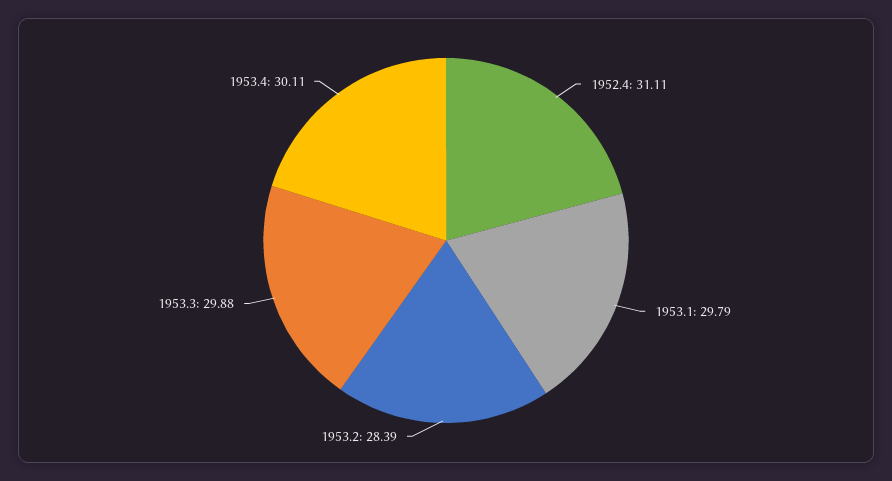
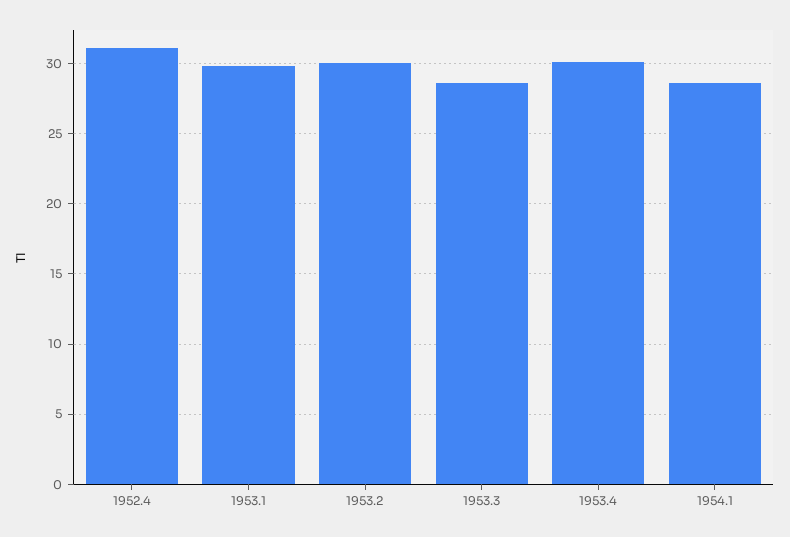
1953.2: 28.39 -> 30
1953.3: 29.88 -> 28.5
1954.1: none -> 28.5

